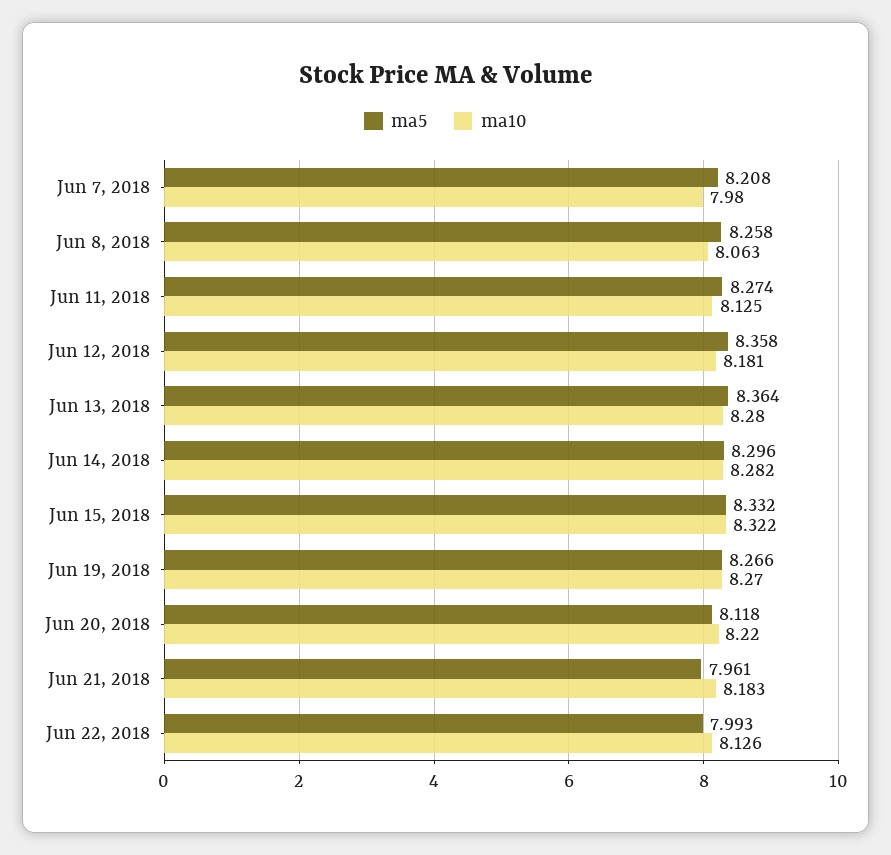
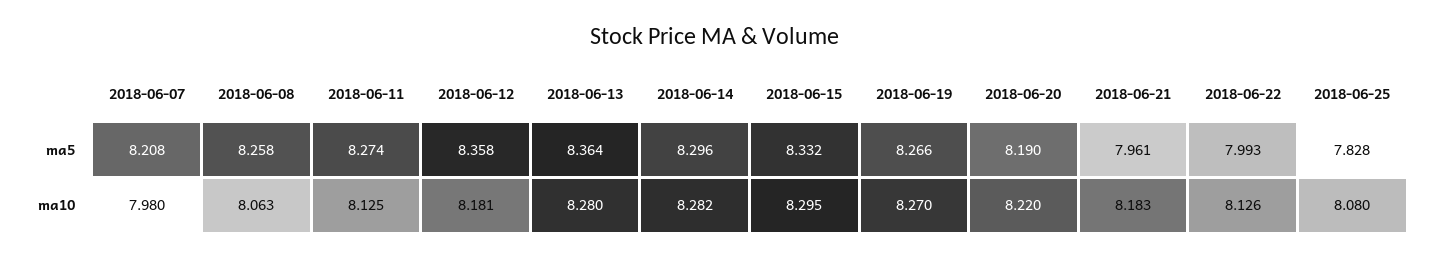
ma10, Jun 15, 2018: 8.322 -> 8.295
ma5, Jun 20, 2018: 8.118 -> 8.19
ma5, 2018-06-25: none -> 7.828
ma10, 2018-06-25: none -> 8.08

